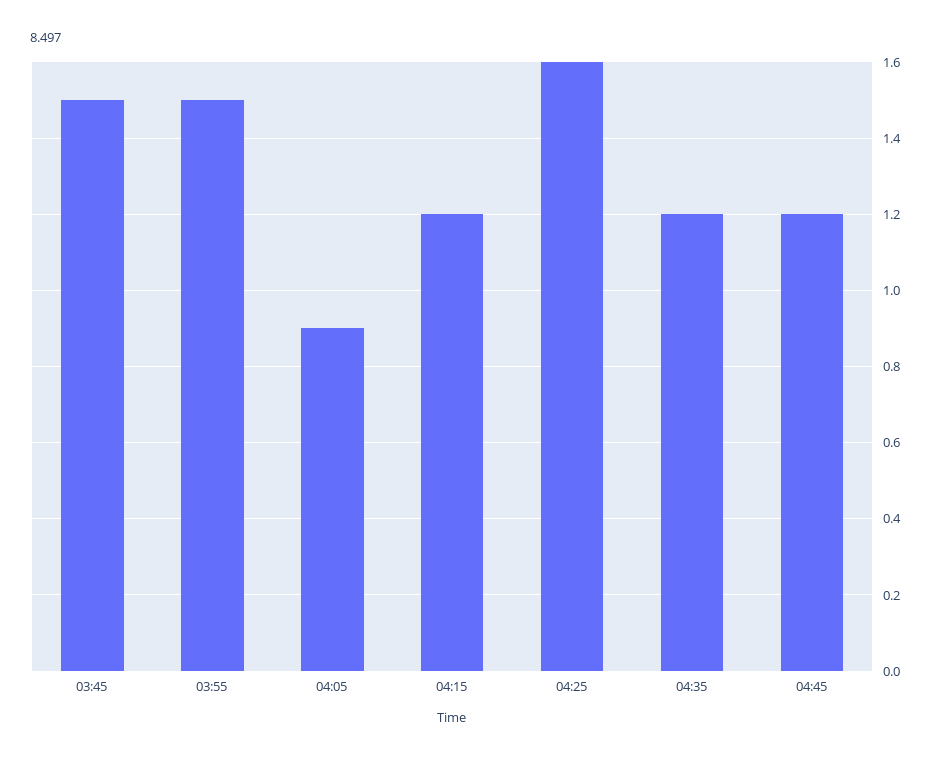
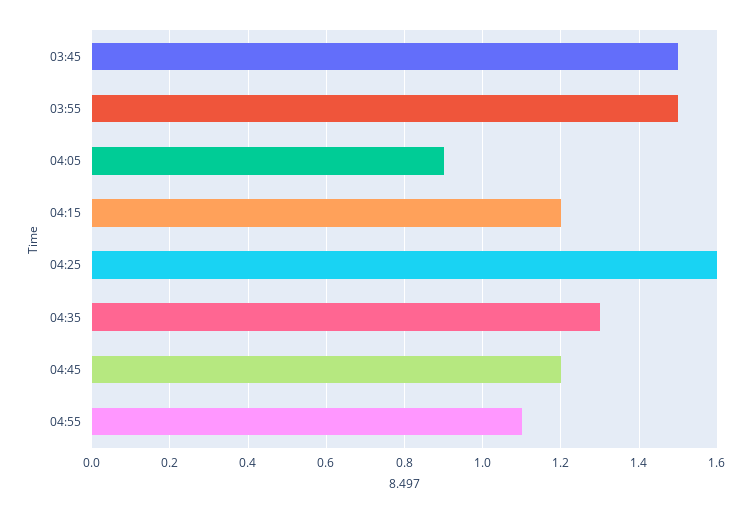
04:35: 1.2 -> 1.3
04:55: none -> 1.1

